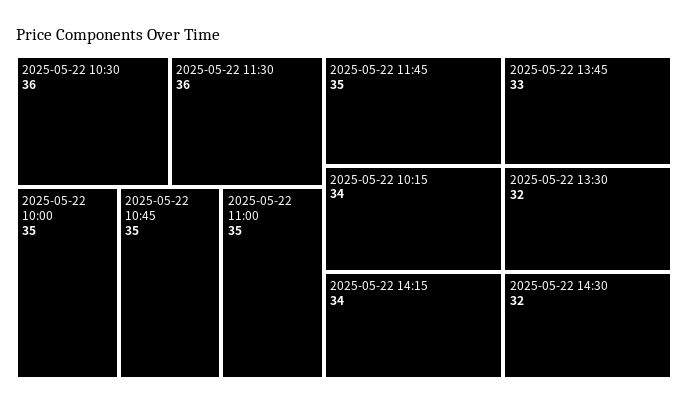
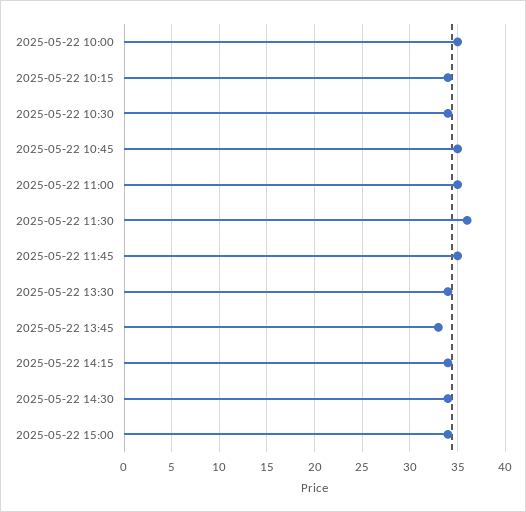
2025-05-22 10:30: 36 -> 34
2025-05-22 13:30: 32 -> 34
2025-05-22 14:30: 32 -> 34
2025-05-22 15:00: none -> 34

